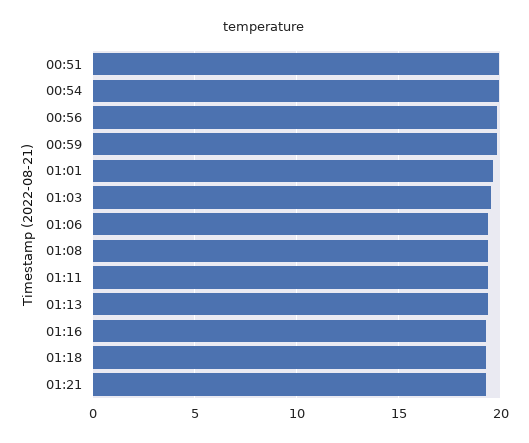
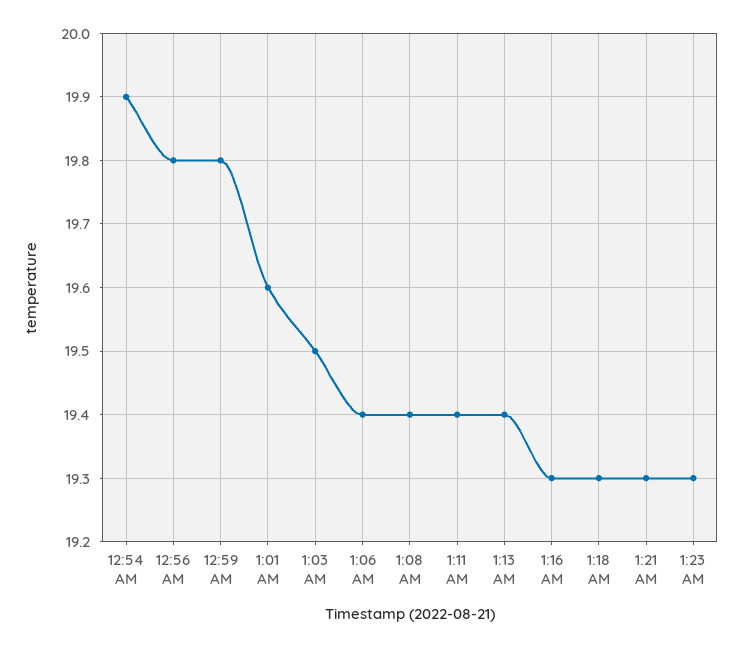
00:51: 20 -> none
1:23 AM: none -> 19.3

